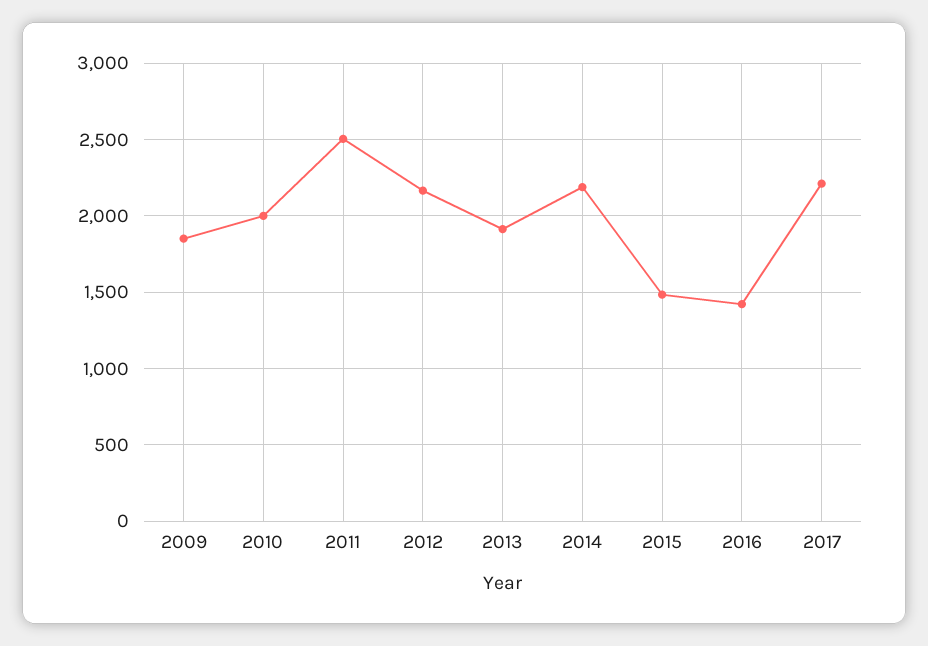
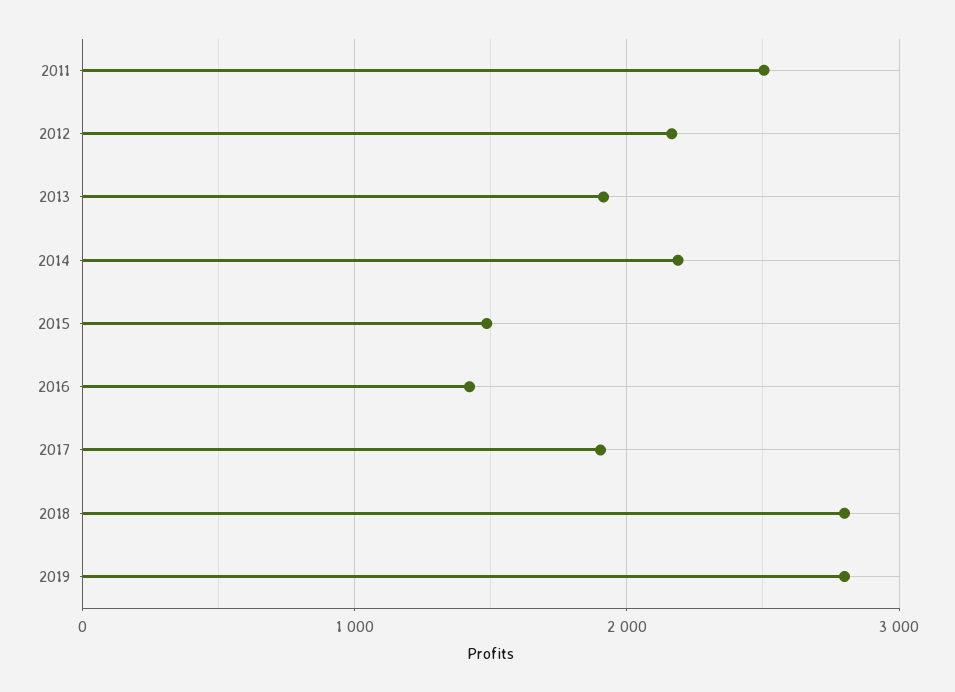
2009: 1850 -> none
2010: 2000 -> none
2017: 2200 -> 1900
2018: none -> 2800
2019: none -> 2800

